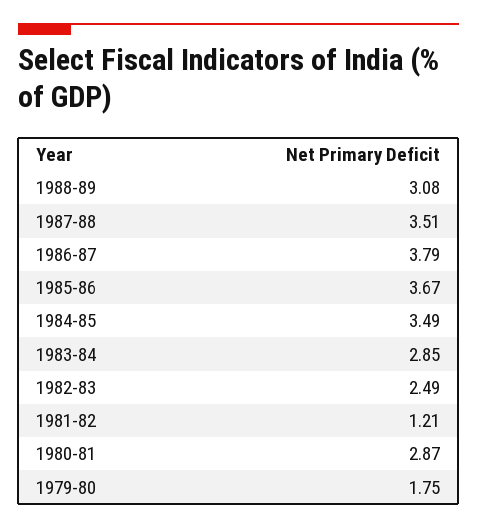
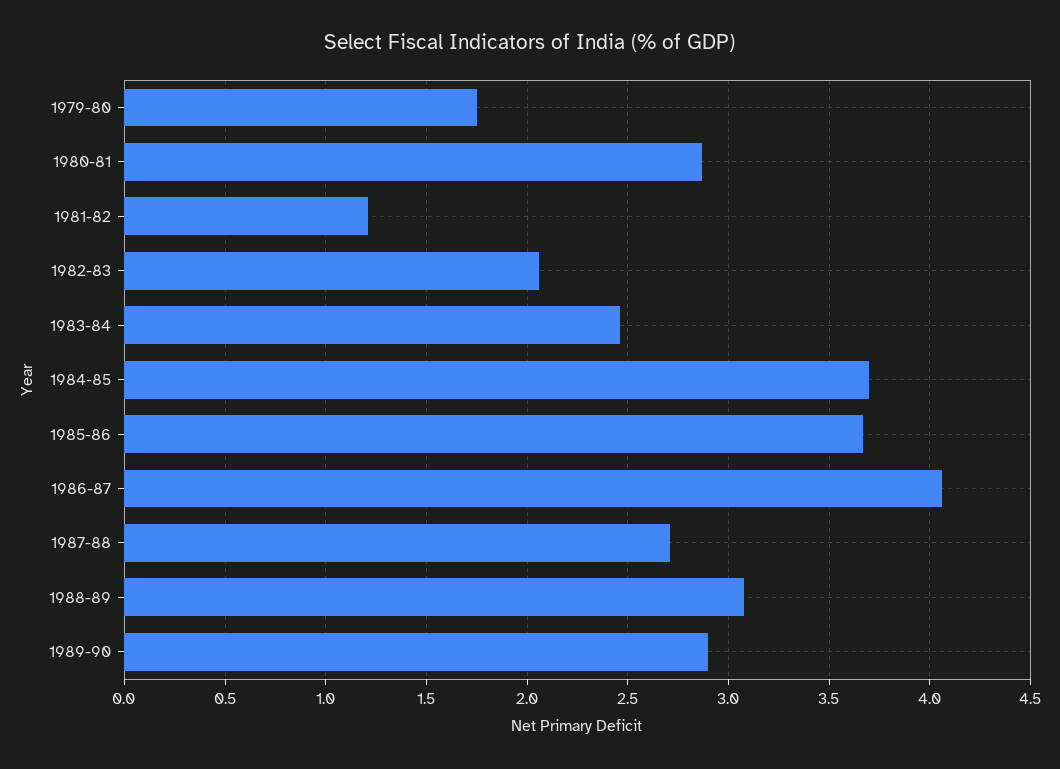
1987-88: 3.51 -> 2.7
1986-87: 3.79 -> 4.05
1984-85: 3.49 -> 3.7
1983-84: 2.85 -> 2.45
1982-83: 2.49 -> 2.05
1989-90: none -> 2.9

